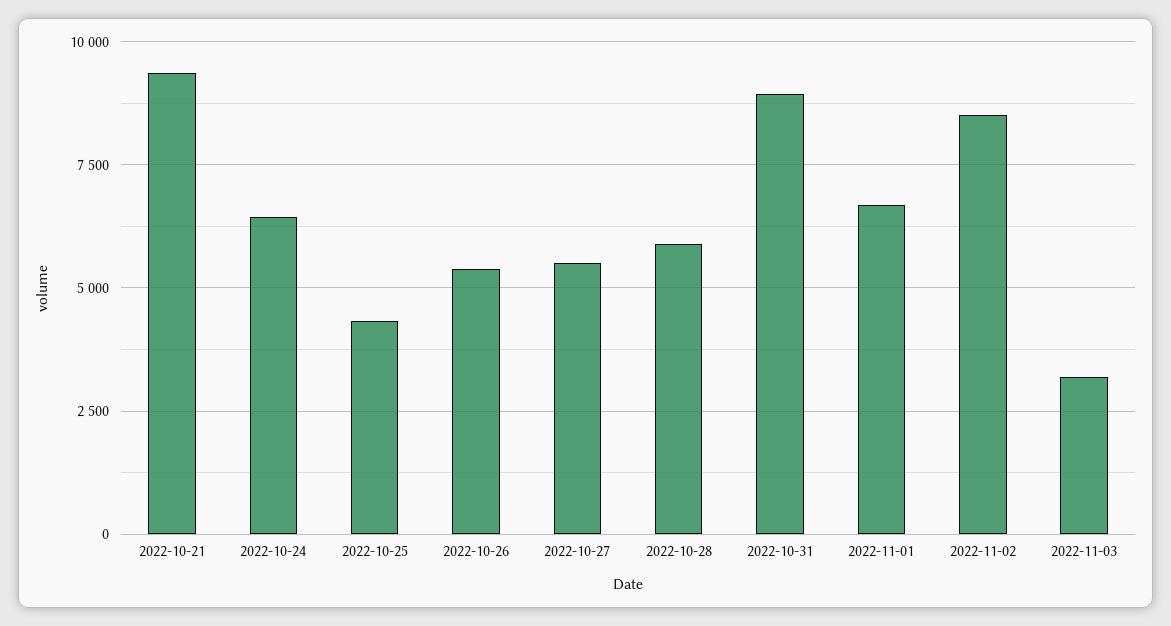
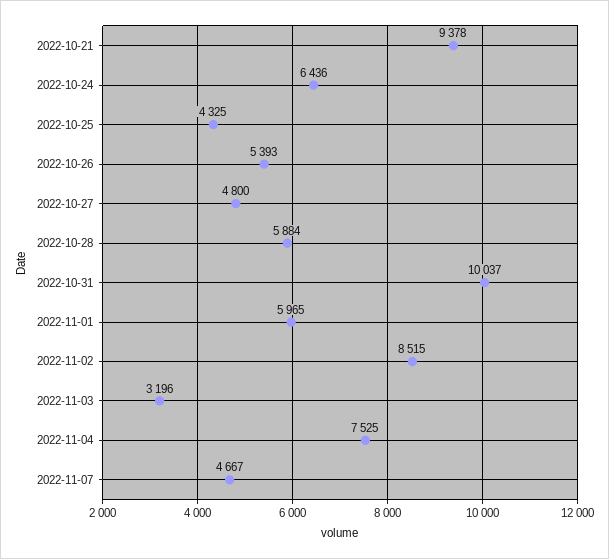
2022-10-27: 5500 -> 4800
2022-10-31: 9000 -> 10037
2022-11-01: 6750 -> 5965
2022-11-04: none -> 7525
2022-11-07: none -> 4667

